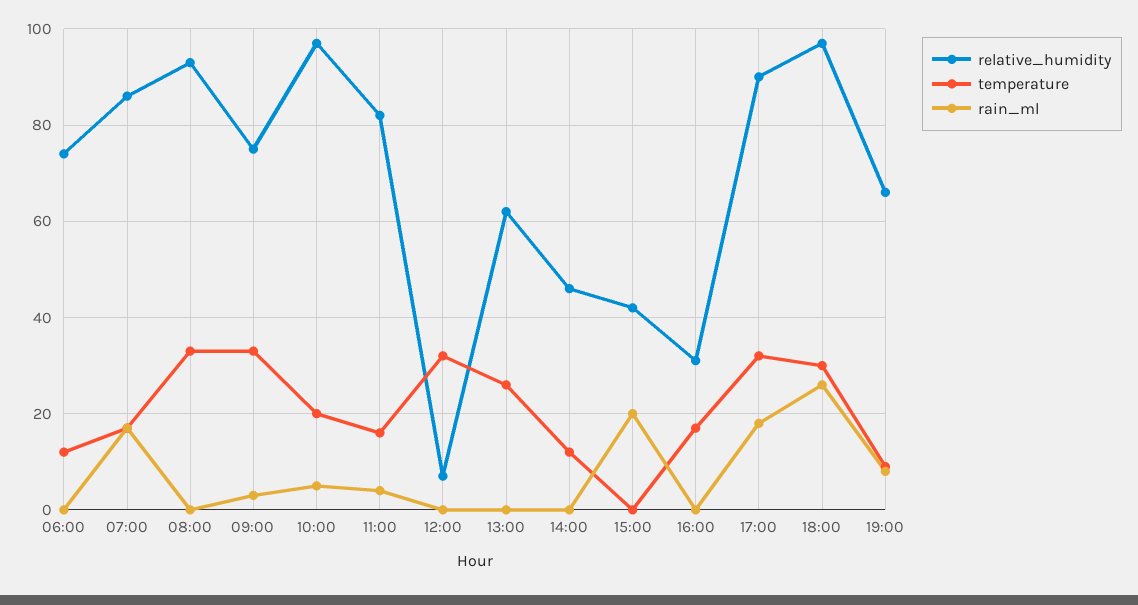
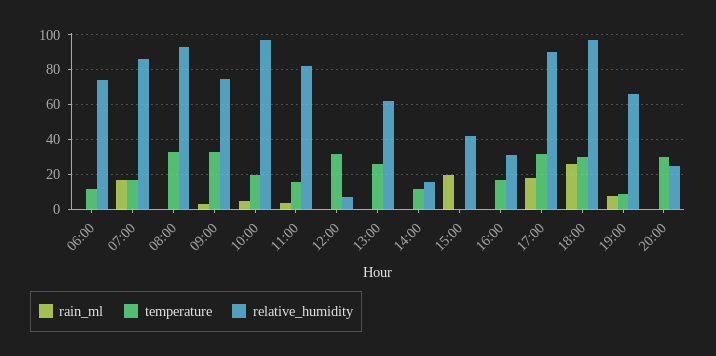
relative_humidity, 14:00: 45 -> 15
rain_ml, 20:00: none -> 0
temperature, 20:00: none -> 30
relative_humidity, 20:00: none -> 25

